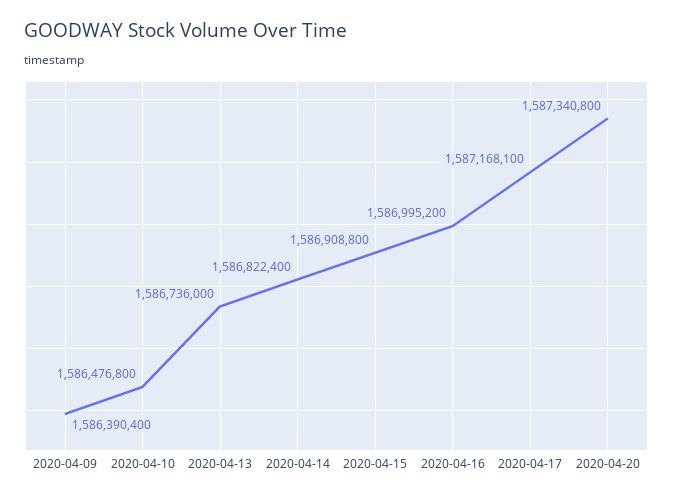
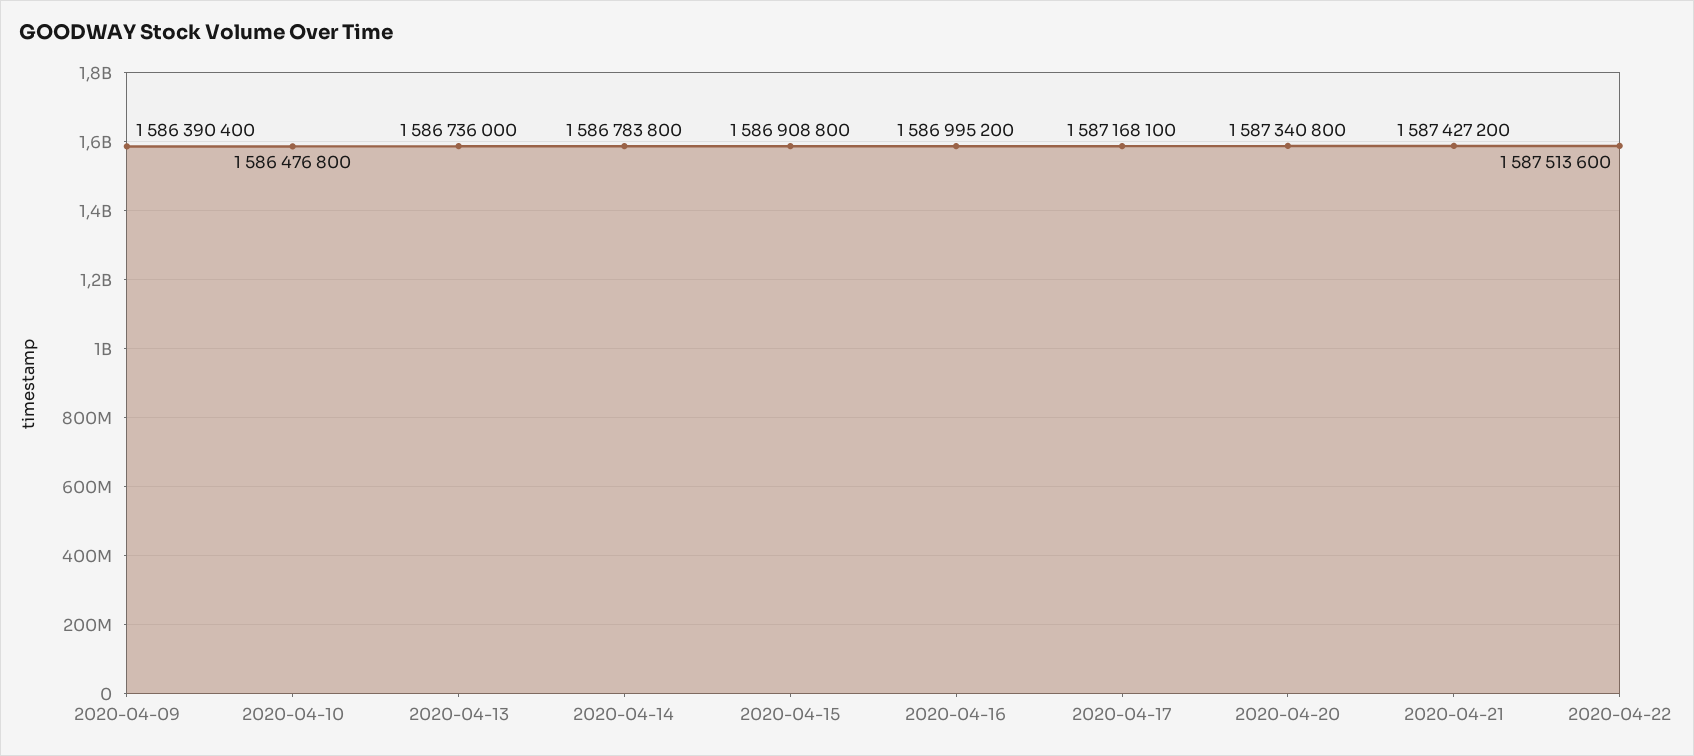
2020-04-14: 1586822400 -> 1586783800
2020-04-21: none -> 1587427200
2020-04-22: none -> 1587513600

